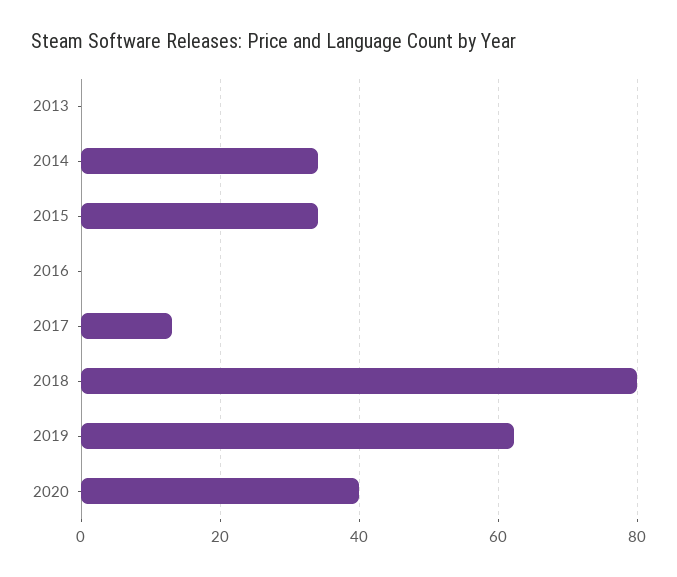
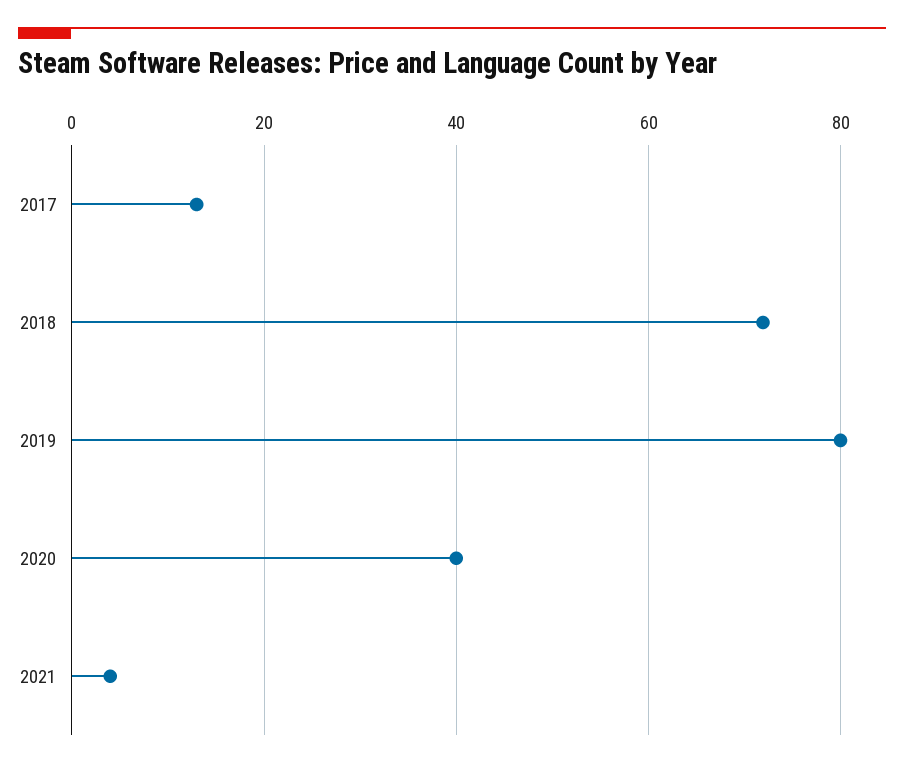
2013: 0 -> none
2014: 34 -> none
2015: 34 -> none
2016: 0 -> none
2018: 80 -> 72
2019: 62 -> 80
2021: none -> 4

